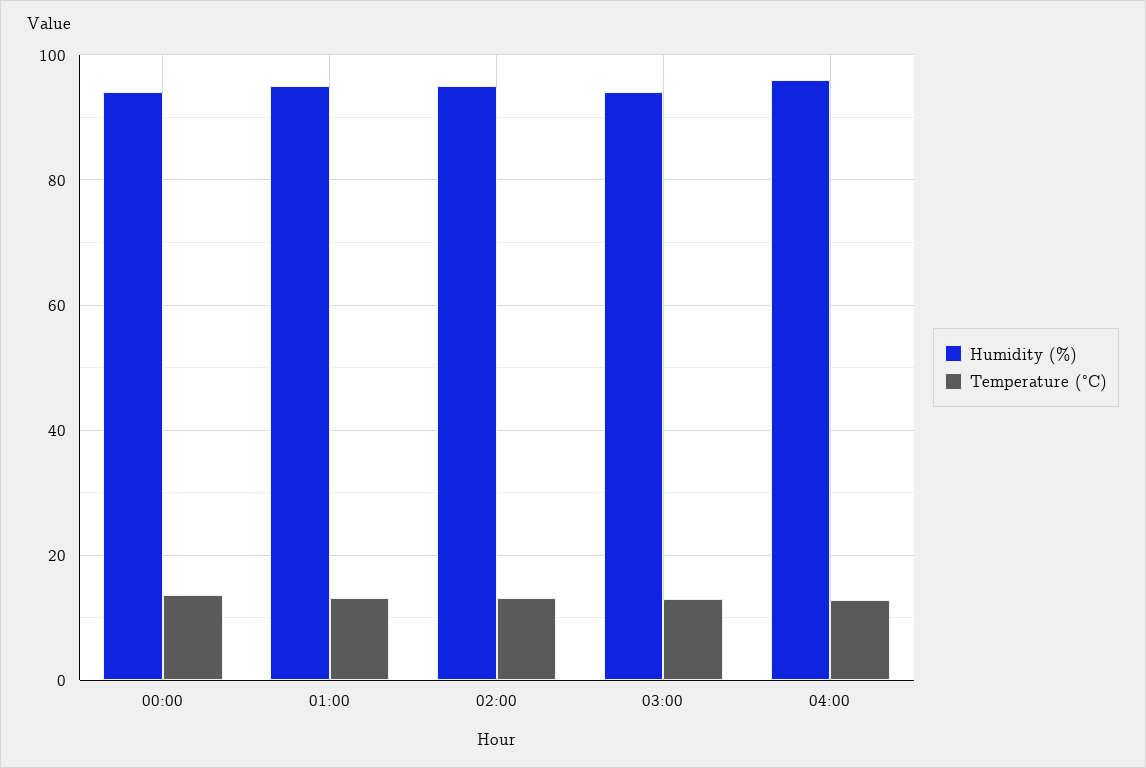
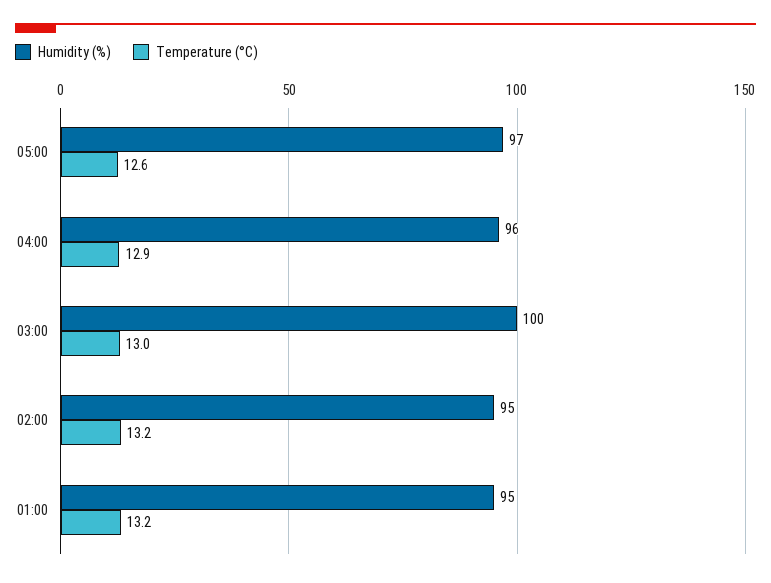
Humidity (%), 00:00: 94 -> none
Temperature (°C), 00:00: 14 -> none
Humidity (%), 03:00: 94 -> 100
Humidity (%), 05:00: none -> 97
Temperature (°C), 05:00: none -> 12.6

